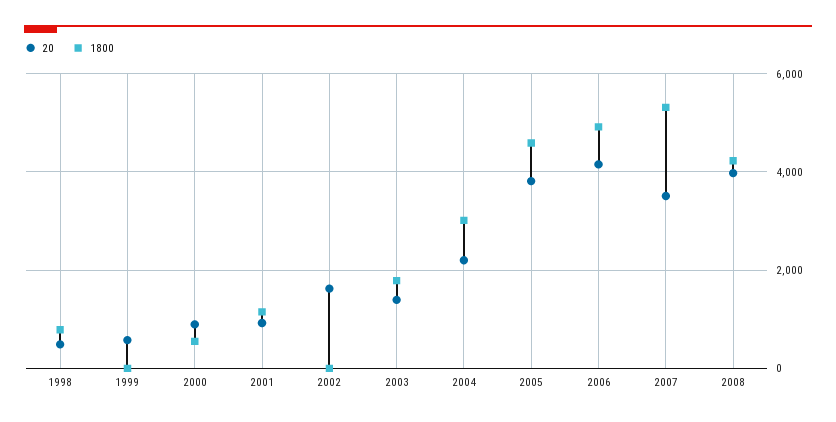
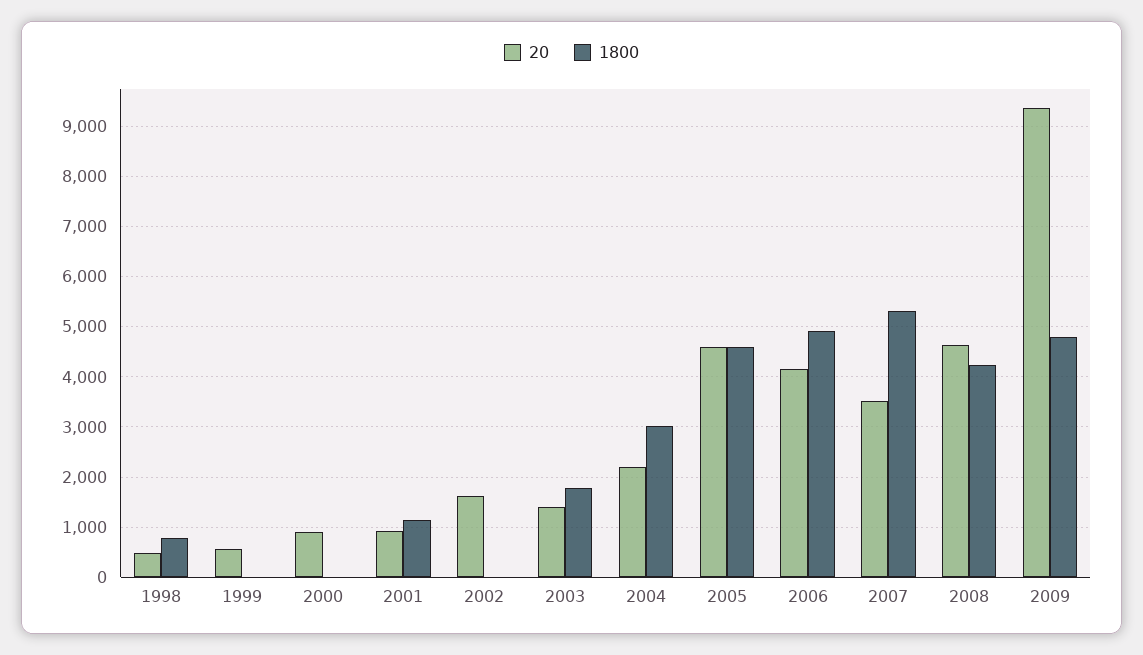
1800, 2000: 600 -> 0
20, 2005: 3800 -> 4600
20, 2008: 4000 -> 4600
20, 2009: none -> 9400
1800, 2009: none -> 4800

